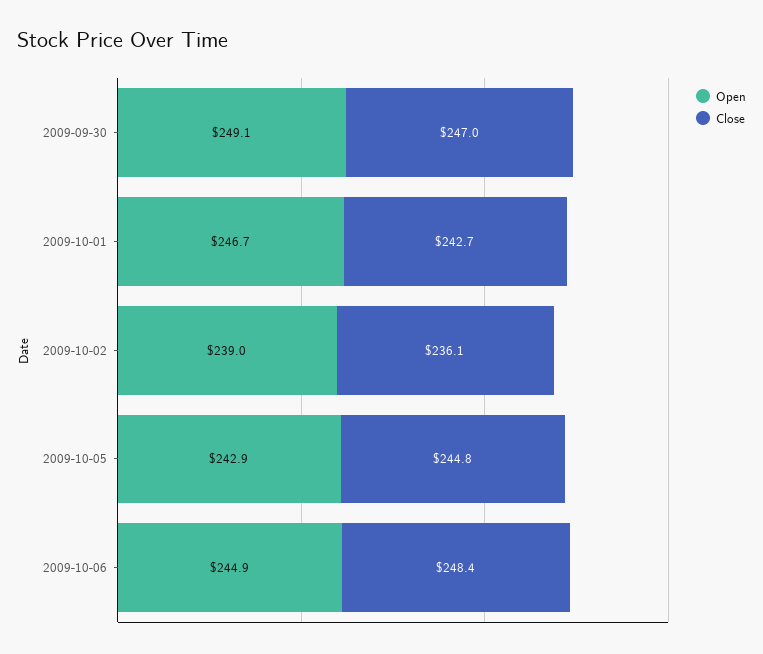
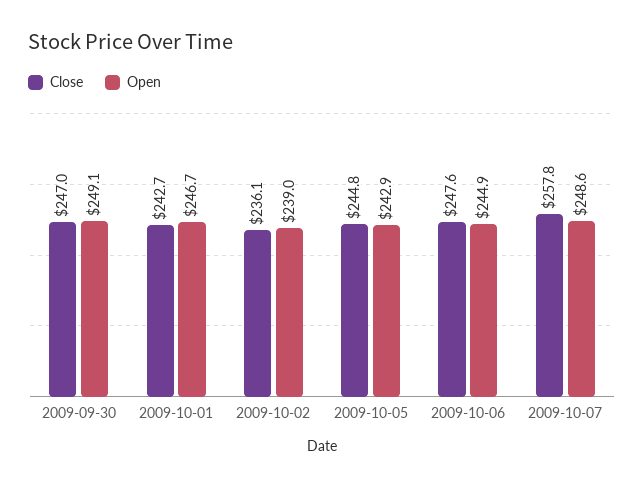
Close, 2009-10-06: 248.4 -> 247.6
Close, 2009-10-07: none -> 257.8
Open, 2009-10-07: none -> 248.6

